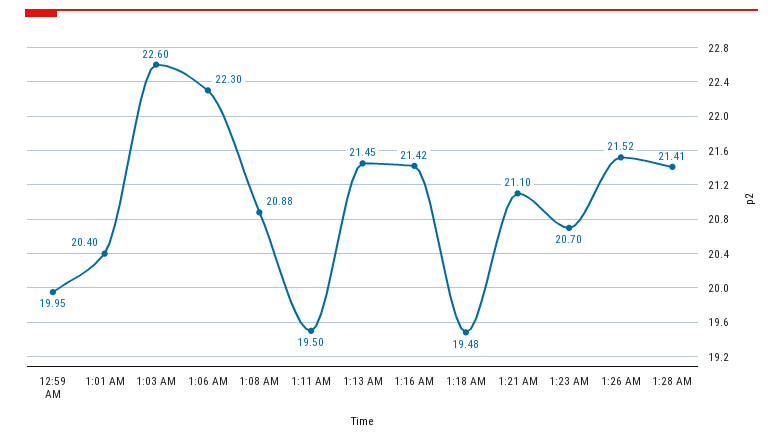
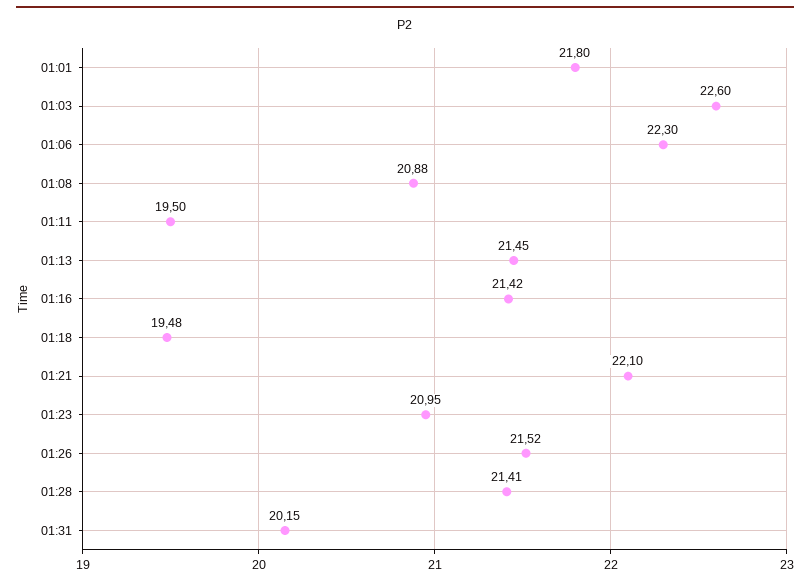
12:59 AM: 19.95 -> none
1:01 AM: 20.4 -> 21.8
1:21 AM: 21.1 -> 22.1
1:23 AM: 20.7 -> 20.95
01:31: none -> 20.15

